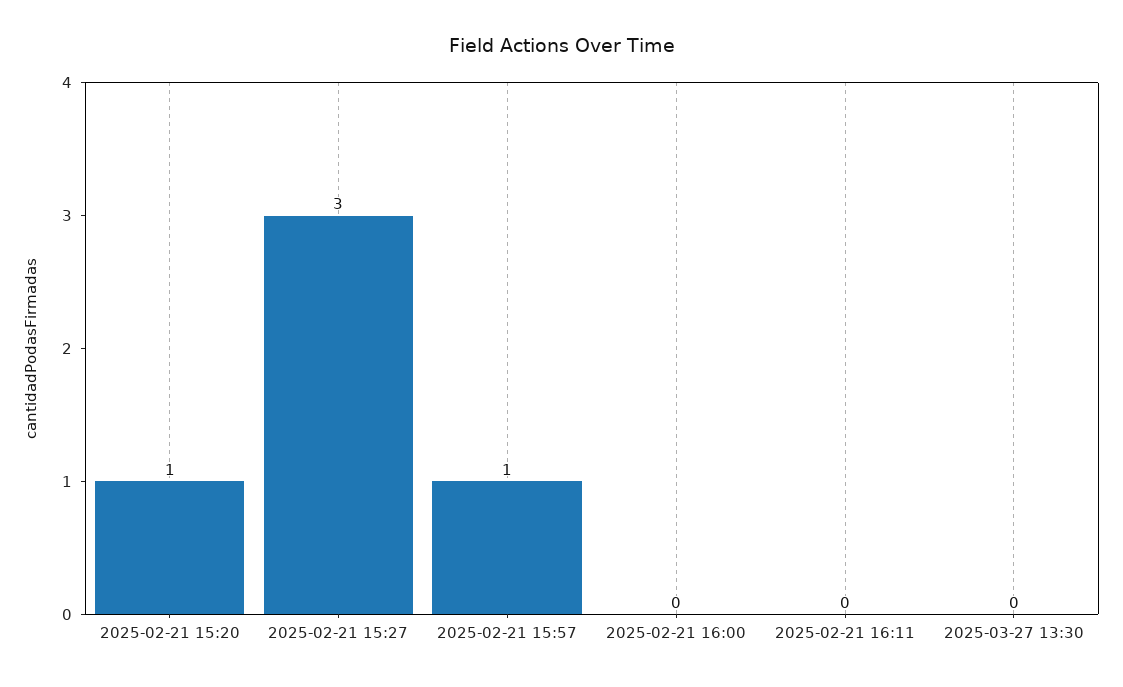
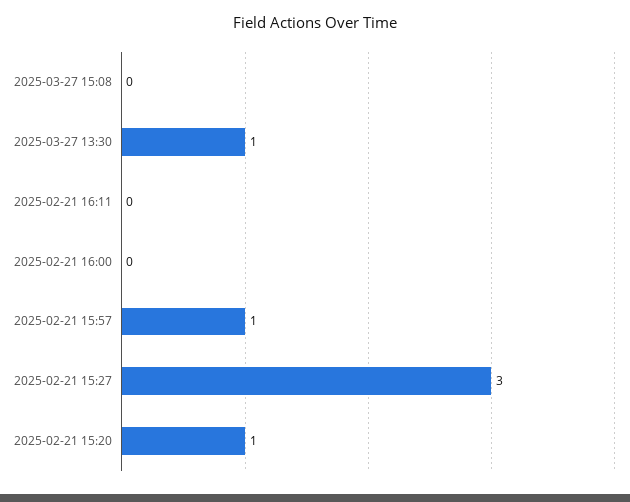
2025-03-27 13:30: 0 -> 1
2025-03-27 15:08: none -> 0

